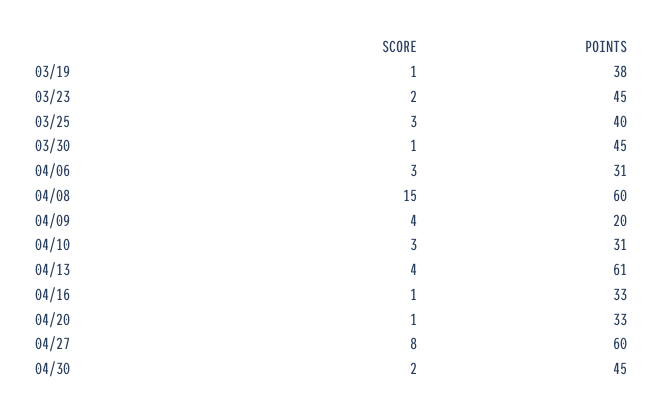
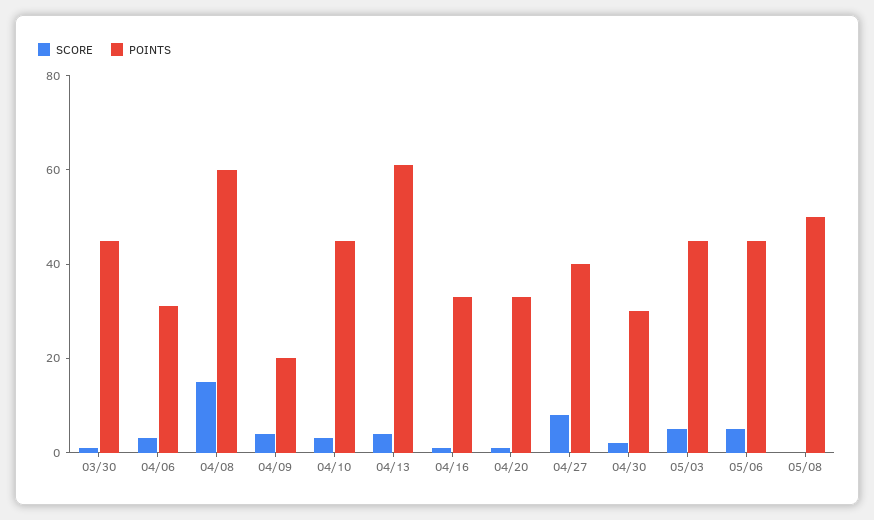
SCORE, 03/19: 1 -> none
POINTS, 03/19: 38 -> none
SCORE, 03/23: 2 -> none
POINTS, 03/23: 45 -> none
SCORE, 03/25: 3 -> none
POINTS, 03/25: 40 -> none
POINTS, 04/10: 31 -> 45
POINTS, 04/27: 60 -> 40
POINTS, 04/30: 45 -> 30
SCORE, 05/03: none -> 5
POINTS, 05/03: none -> 45
SCORE, 05/06: none -> 5
POINTS, 05/06: none -> 45
SCORE, 05/08: none -> 0
POINTS, 05/08: none -> 50

